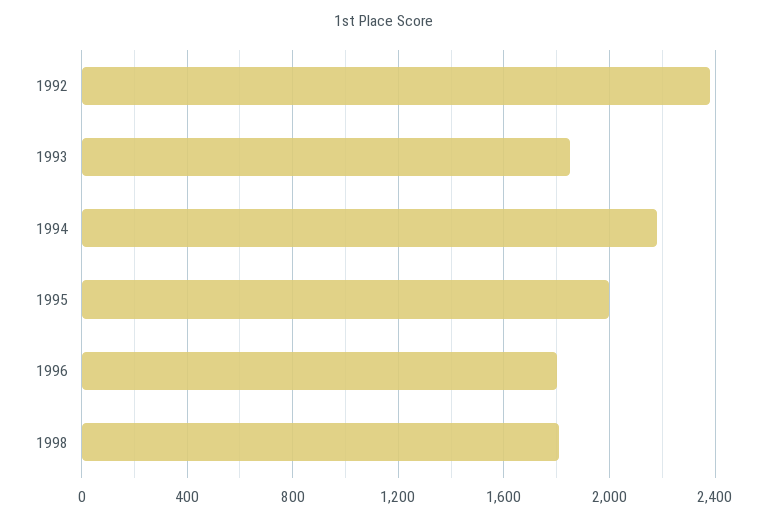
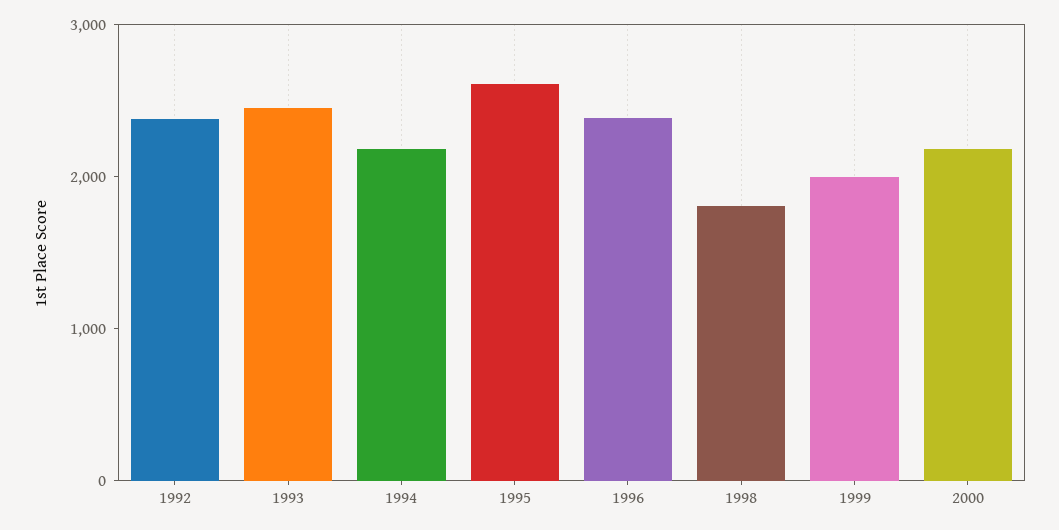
1993: 1850 -> 2400
1995: 2000 -> 2600
1996: 1800 -> 2400
1999: none -> 2000
2000: none -> 2200

